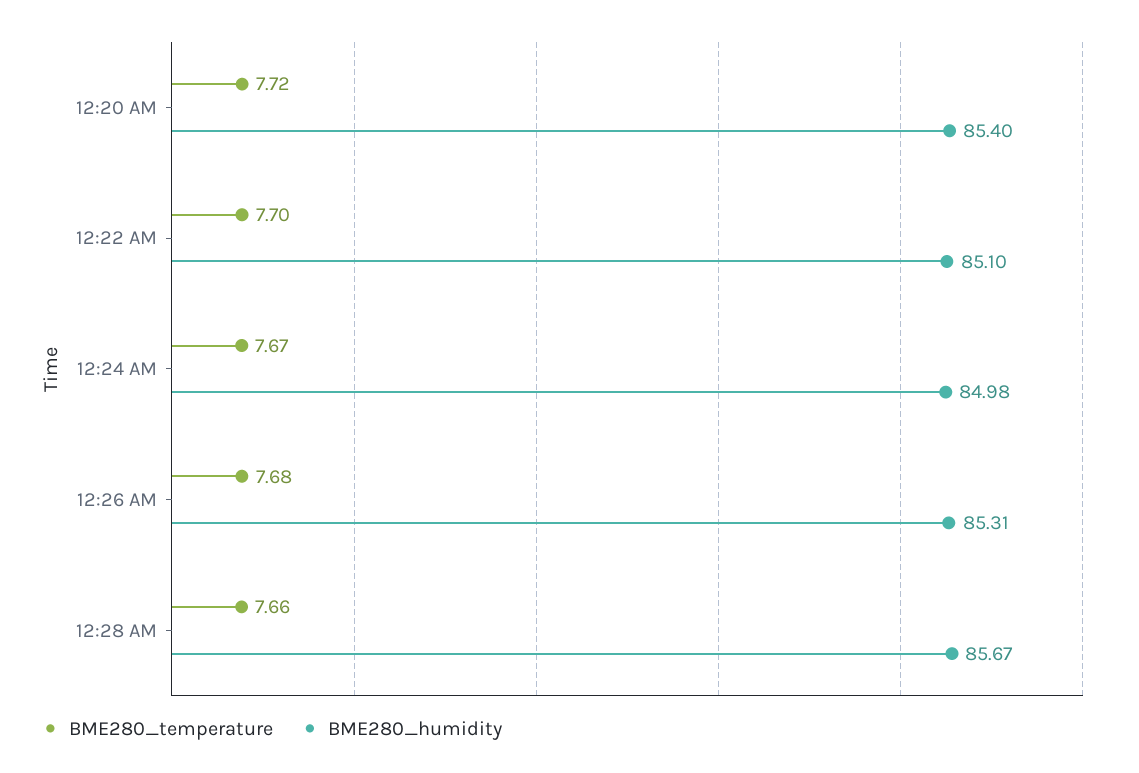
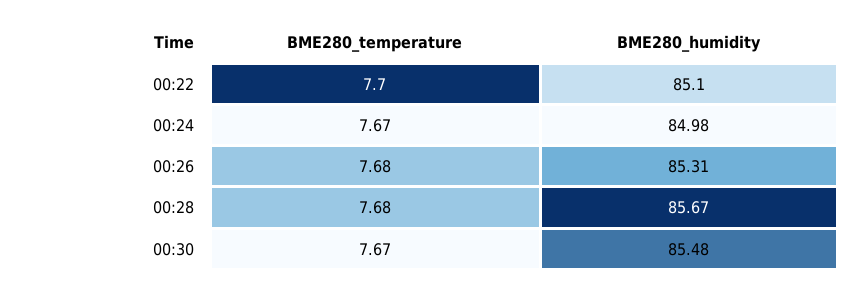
BME280_temperature, 12:20 AM: 7.72 -> none
BME280_humidity, 12:20 AM: 85.4 -> none
BME280_temperature, 12:28 AM: 7.66 -> 7.68
BME280_temperature, 00:30: none -> 7.67
BME280_humidity, 00:30: none -> 85.48

